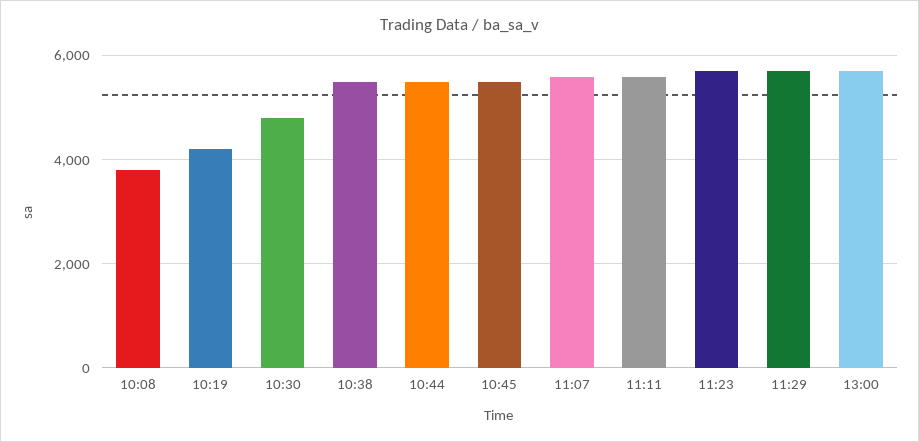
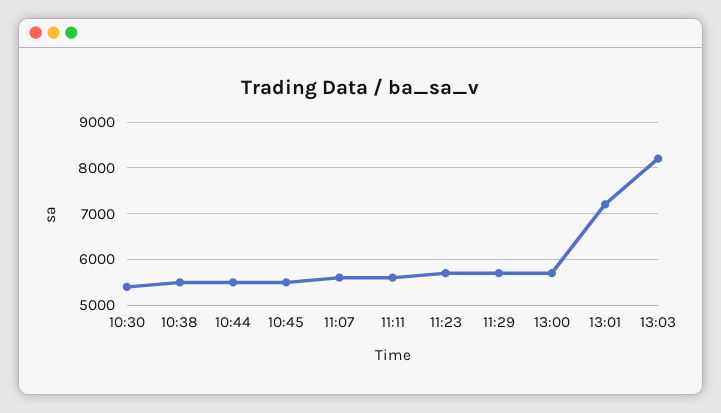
10:08: 3800 -> none
10:19: 4200 -> none
10:30: 4800 -> 5400
13:01: none -> 7200
13:03: none -> 8200

